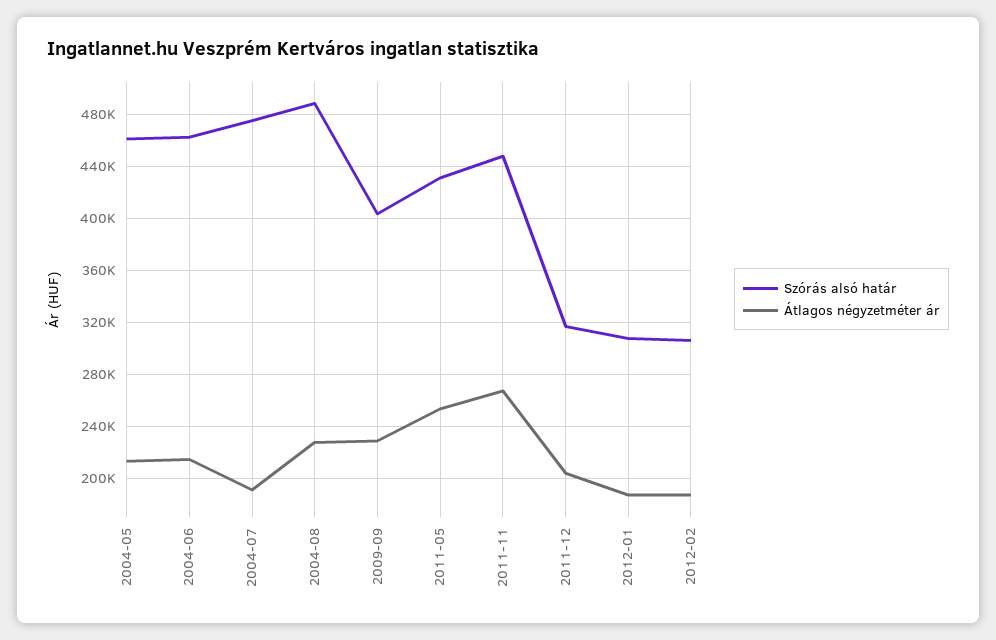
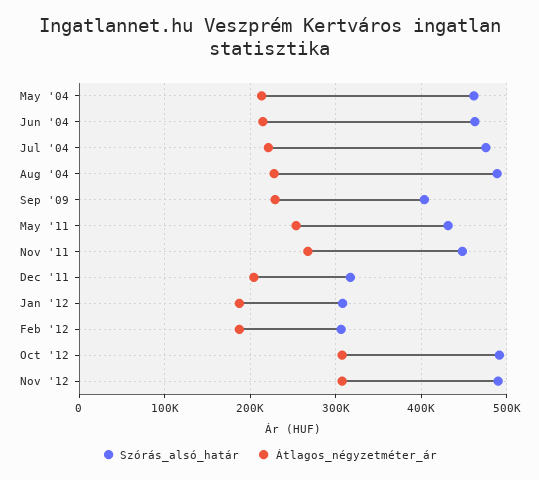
Átlagos négyzetméter ár, 2004-07: 190000 -> 220000
Szórás alsó határ, Oct '12: none -> 490000
Átlagos négyzetméter ár, Oct '12: none -> 310000
Szórás alsó határ, Nov '12: none -> 490000
Átlagos négyzetméter ár, Nov '12: none -> 310000

